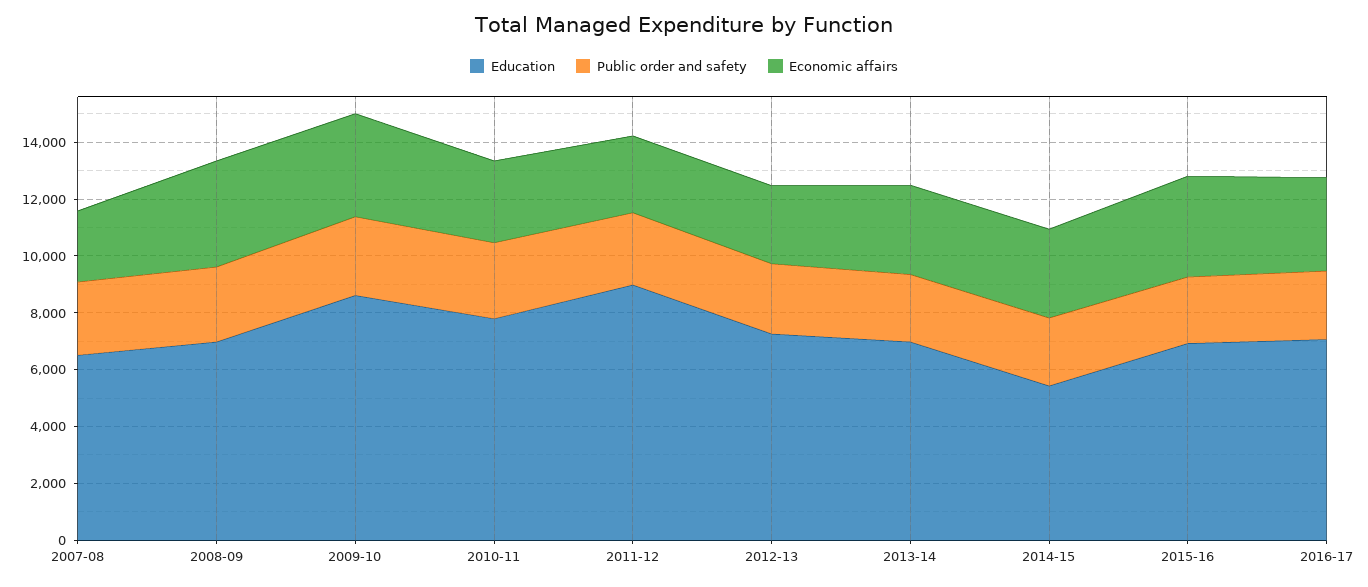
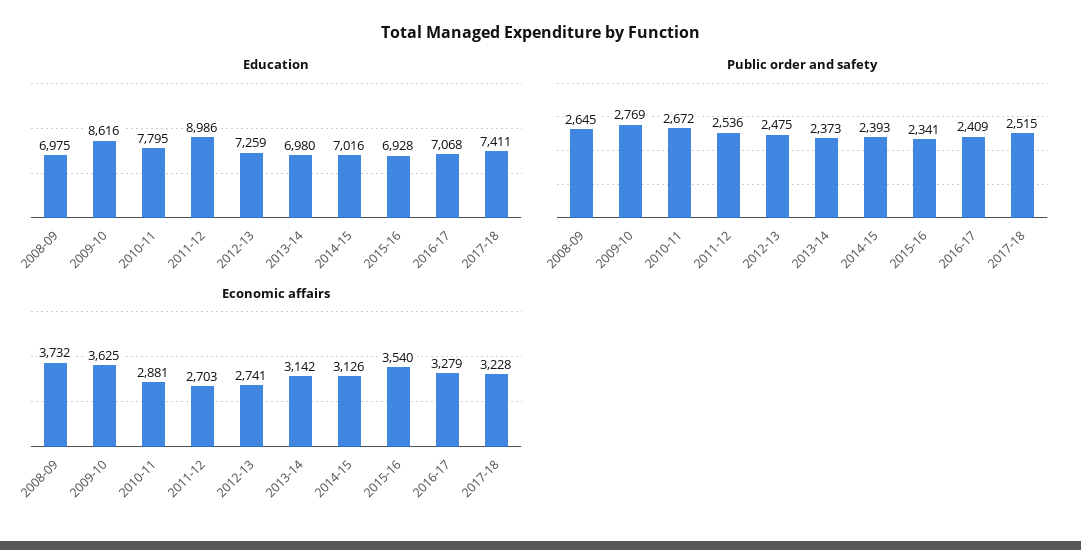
Education, 2007-08: 6500 -> none
Public order and safety, 2007-08: 2500 -> none
Economic affairs, 2007-08: 2500 -> none
Education, 2014-15: 5500 -> 7016
Education, 2017-18: none -> 7411
Public order and safety, 2017-18: none -> 2515
Economic affairs, 2017-18: none -> 3228

